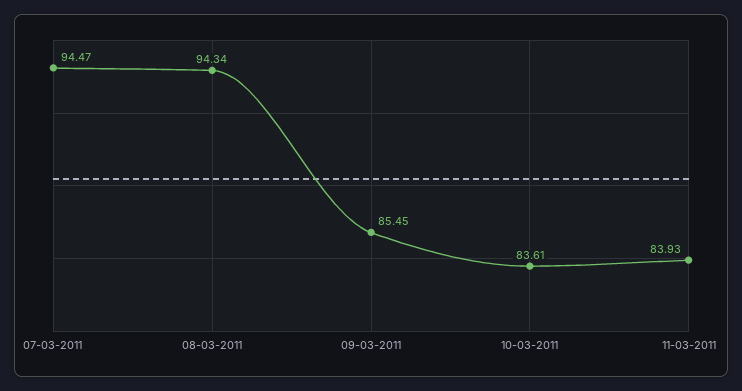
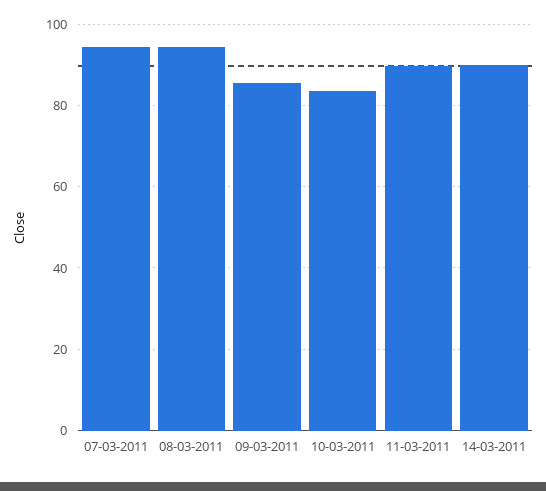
11-03-2011: 83.93 -> 90
14-03-2011: none -> 90

